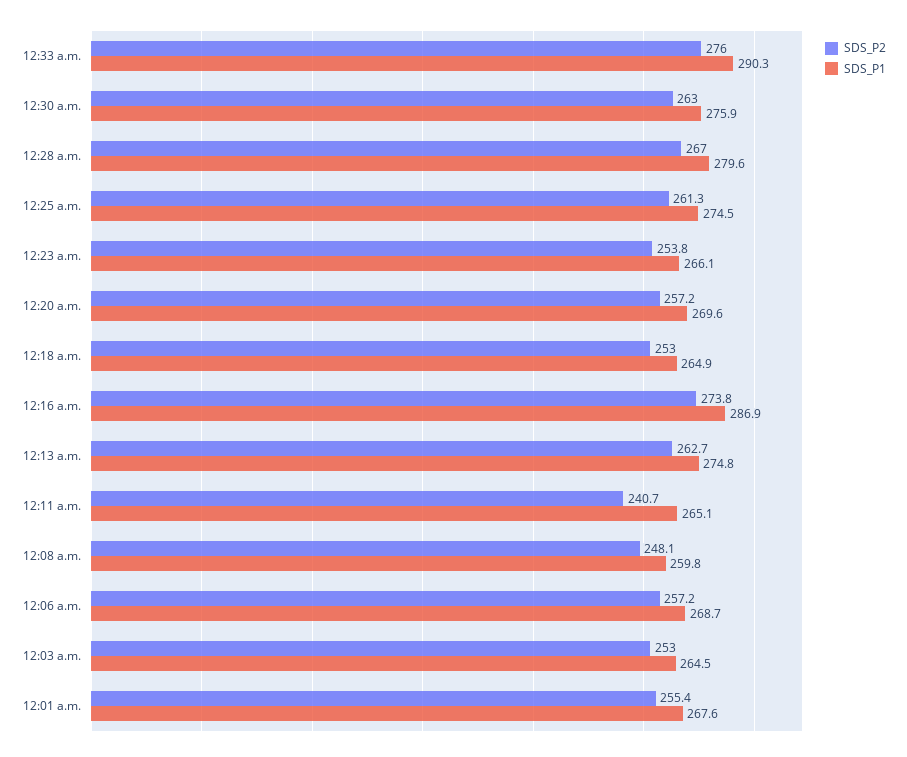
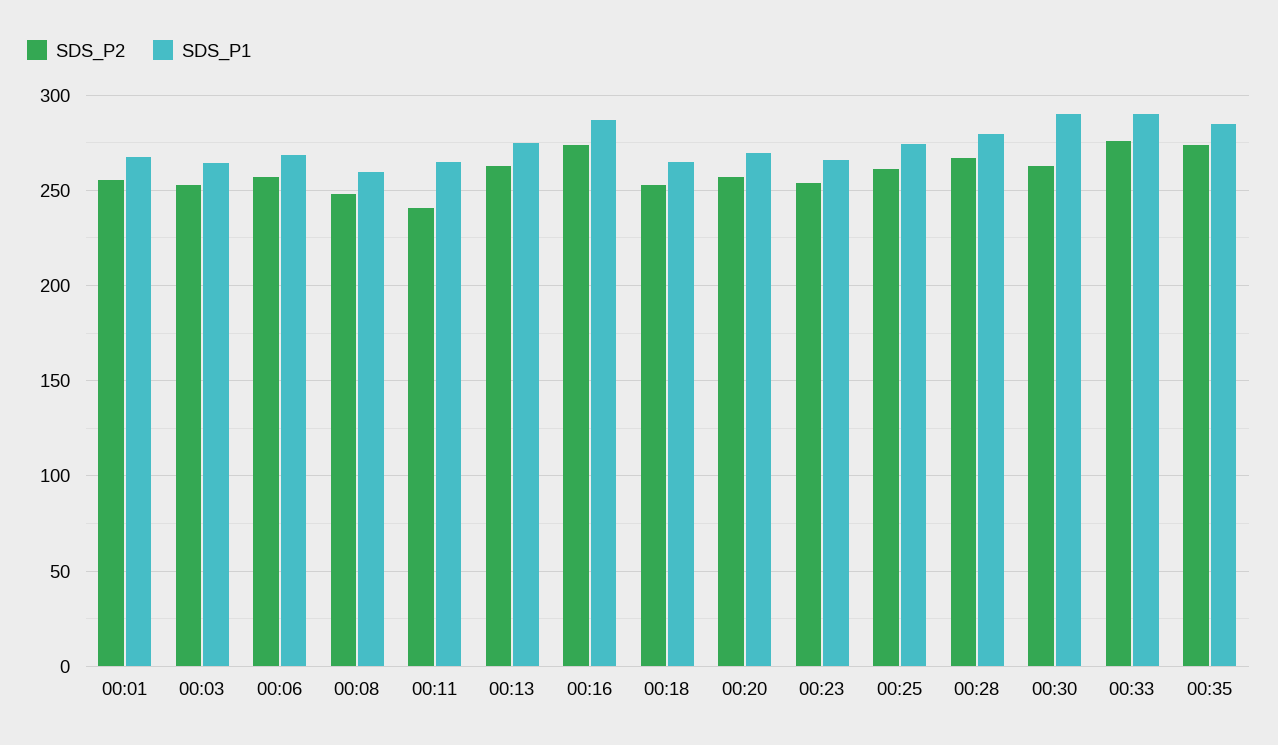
SDS_P1, 12:30 a.m.: 275.9 -> 290
SDS_P2, 00:35: none -> 275
SDS_P1, 00:35: none -> 285

